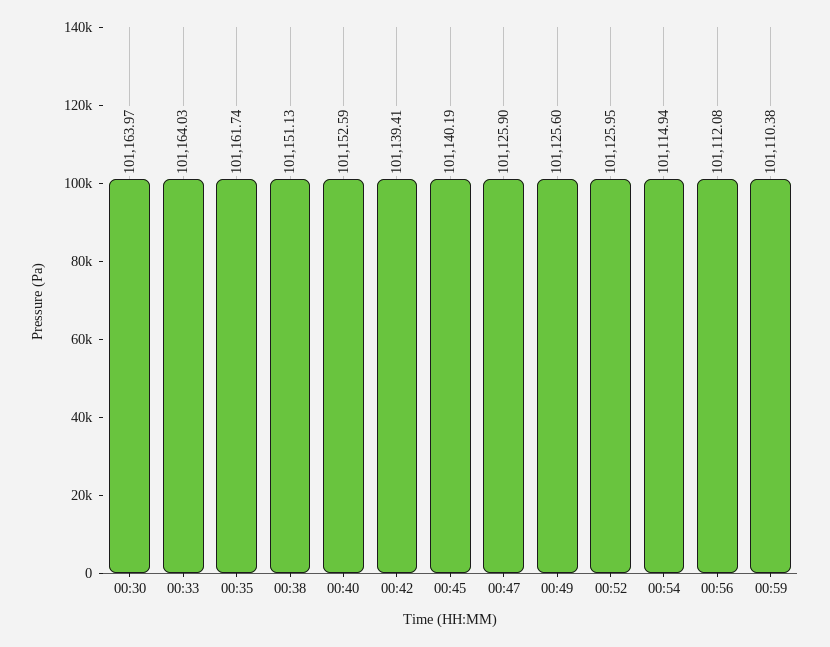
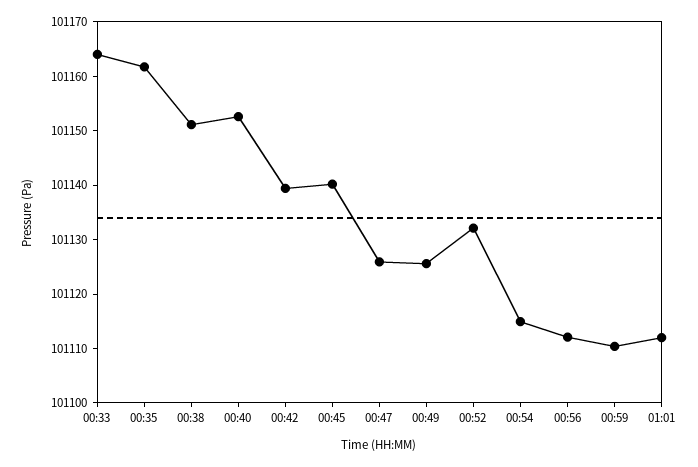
00:30: 101163.97 -> none
00:52: 101125.95 -> 101132
01:01: none -> 101112

